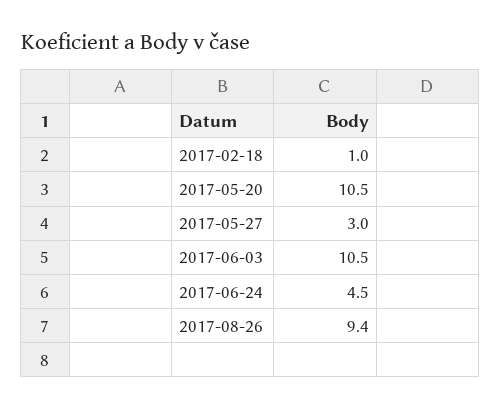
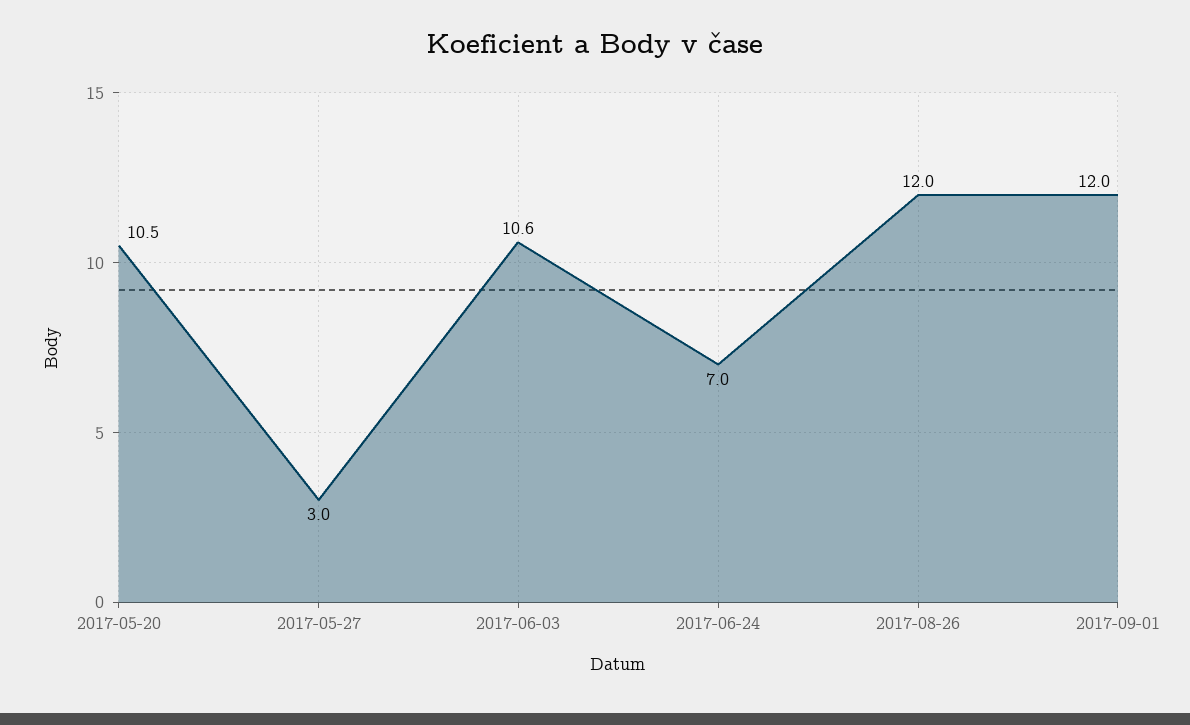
2017-02-18: 1 -> none
2017-06-03: 10.5 -> 10.6
2017-06-24: 4.5 -> 7
2017-08-26: 9.4 -> 12
2017-09-01: none -> 12

